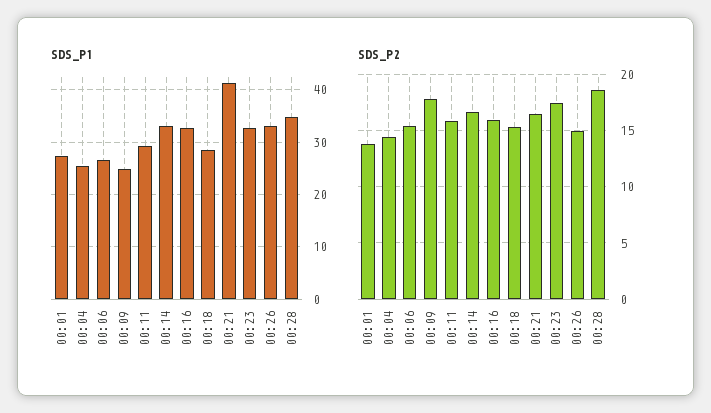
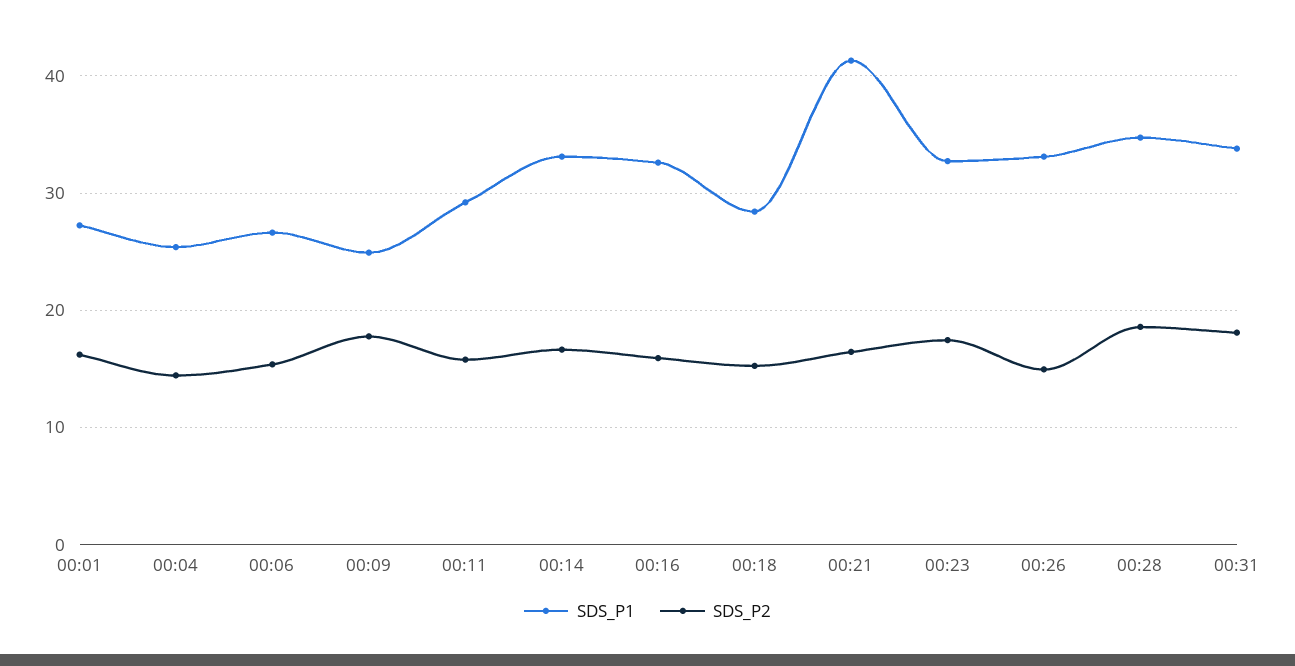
SDS_P2, 00:01: 14 -> 16
SDS_P1, 00:31: none -> 34
SDS_P2, 00:31: none -> 18

